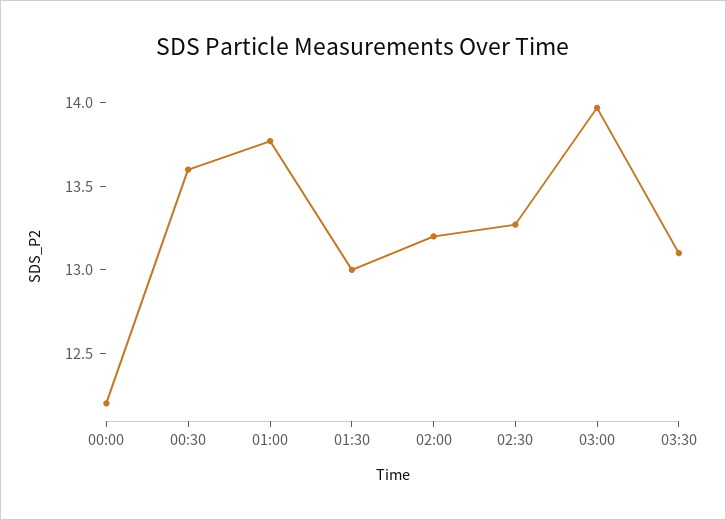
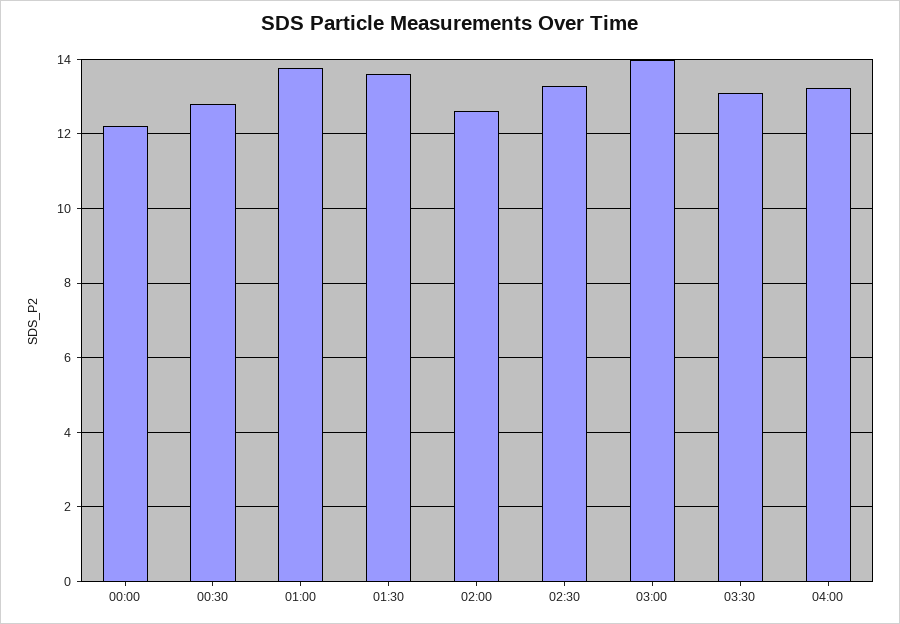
00:30: 13.6 -> 12.8
01:30: 13 -> 13.6
02:00: 13.2 -> 12.6
04:00: none -> 13.2

